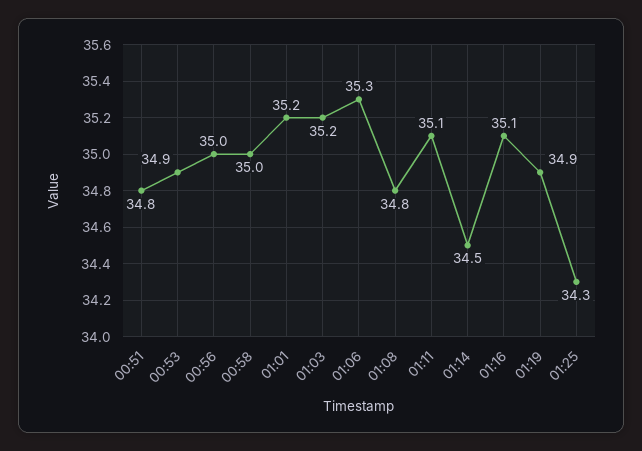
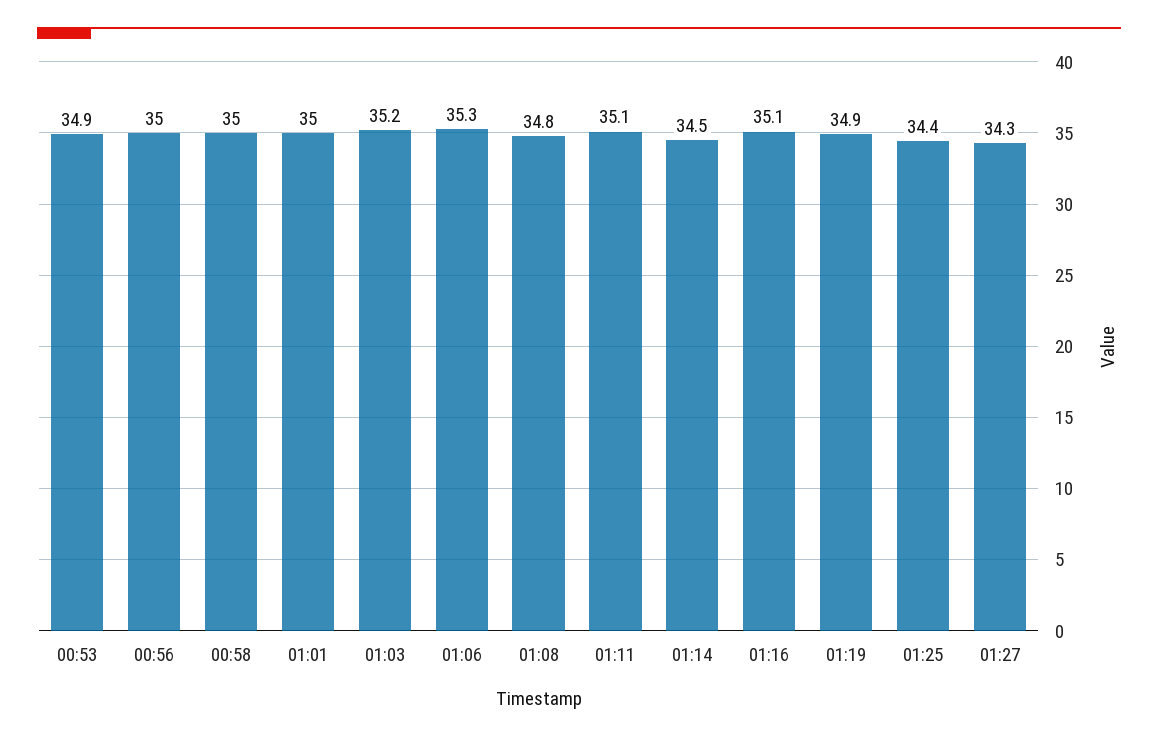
00:51: 34.8 -> none
01:01: 35.2 -> 35
01:25: 34.3 -> 34.4
01:27: none -> 34.3

